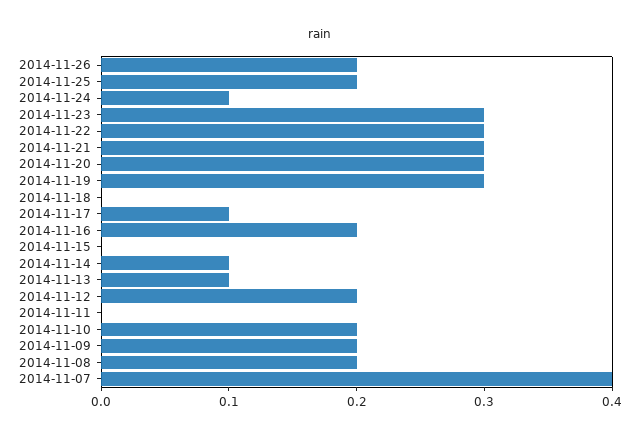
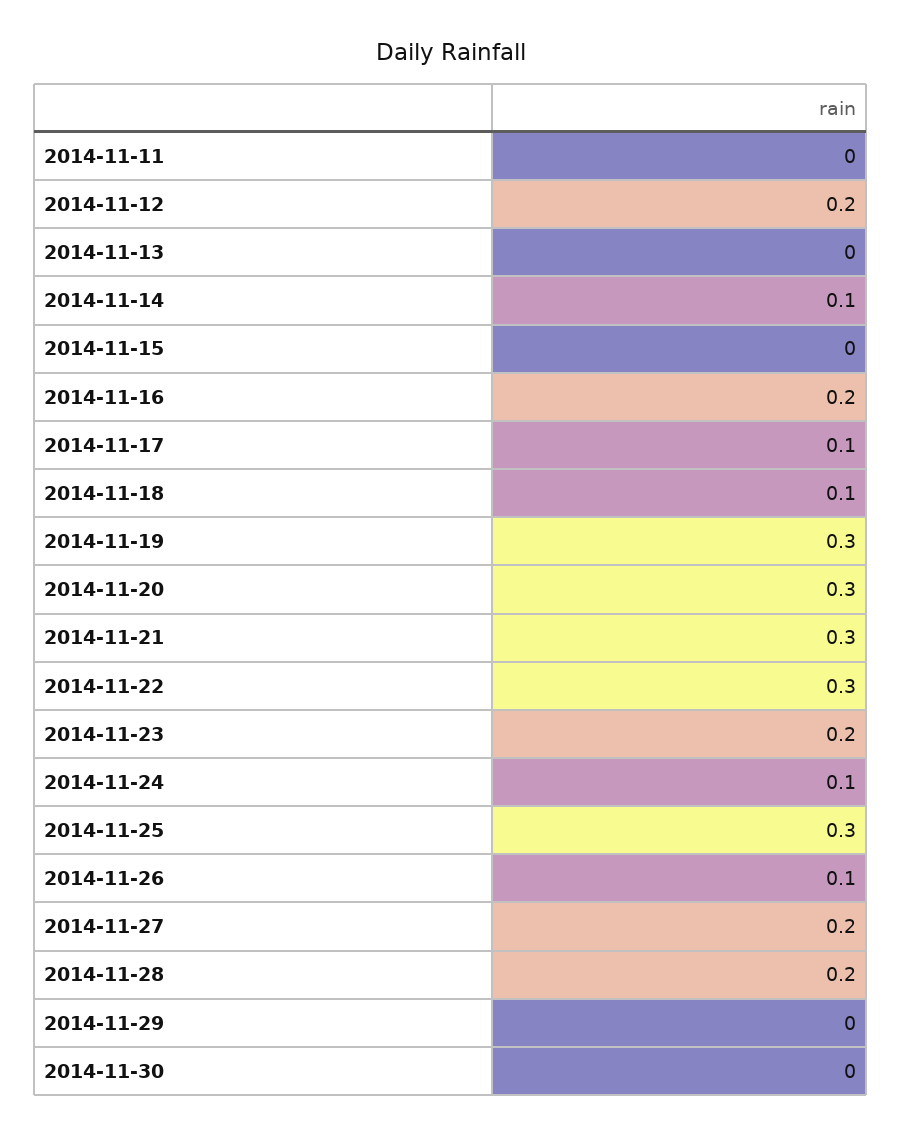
2014-11-26: 0.2 -> 0.1
2014-11-25: 0.2 -> 0.3
2014-11-23: 0.3 -> 0.2
2014-11-18: 0 -> 0.1
2014-11-13: 0.1 -> 0
2014-11-10: 0.2 -> none
2014-11-09: 0.2 -> none
2014-11-08: 0.2 -> none
2014-11-07: 0.4 -> none
2014-11-27: none -> 0.2
2014-11-28: none -> 0.2
2014-11-29: none -> 0
2014-11-30: none -> 0

